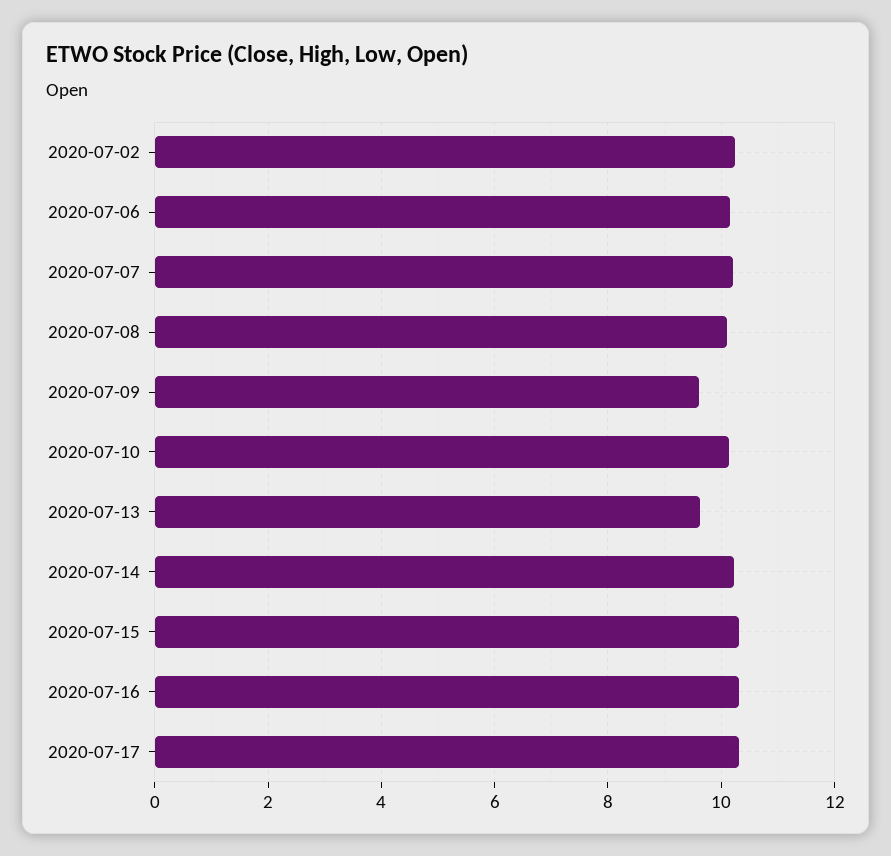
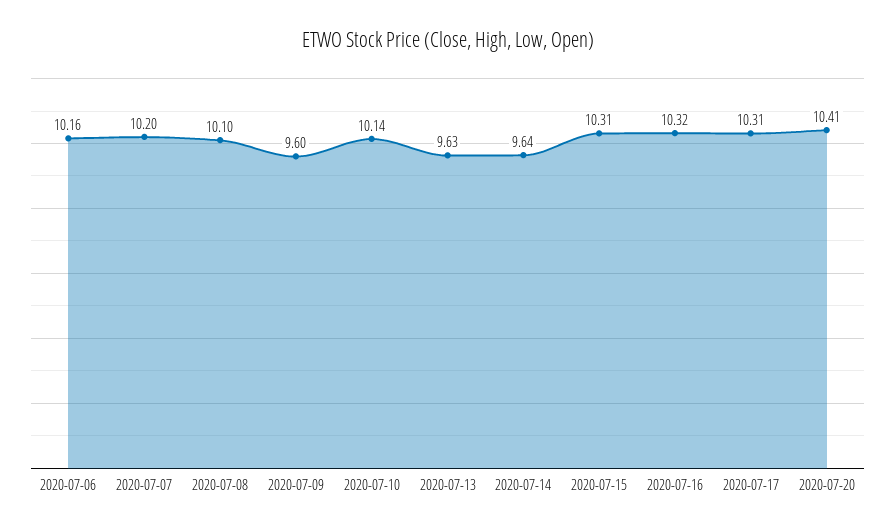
2020-07-02: 10.2 -> none
2020-07-14: 10.2 -> 9.64
2020-07-20: none -> 10.41

